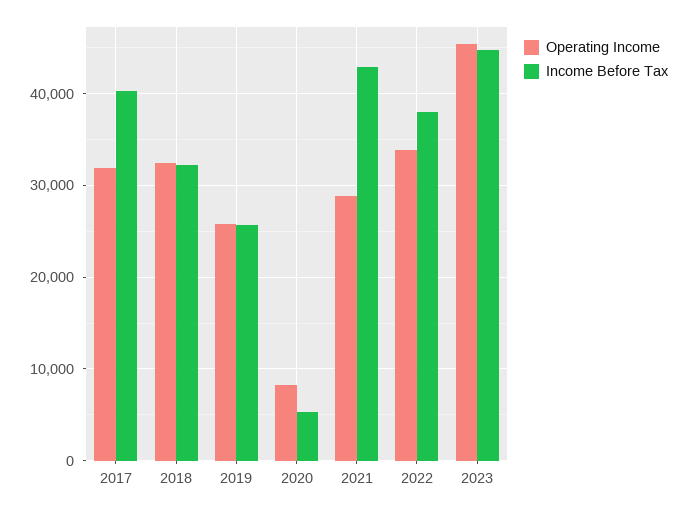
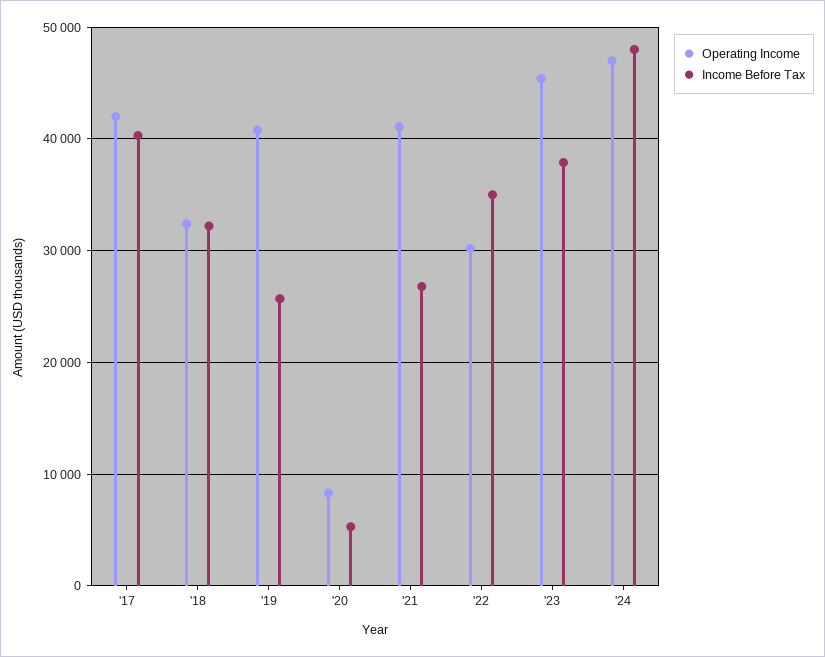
Operating Income, 2017: 32000 -> 42000
Operating Income, 2019: 26000 -> 41000
Operating Income, 2021: 29000 -> 41000
Income Before Tax, 2021: 43000 -> 27000
Operating Income, 2022: 34000 -> 30000
Income Before Tax, 2022: 38000 -> 35000
Income Before Tax, 2023: 45000 -> 38000
Operating Income, '24: none -> 47000
Income Before Tax, '24: none -> 48000

